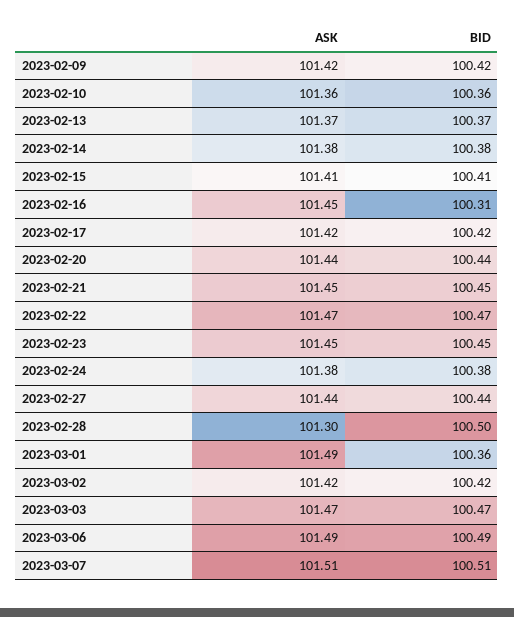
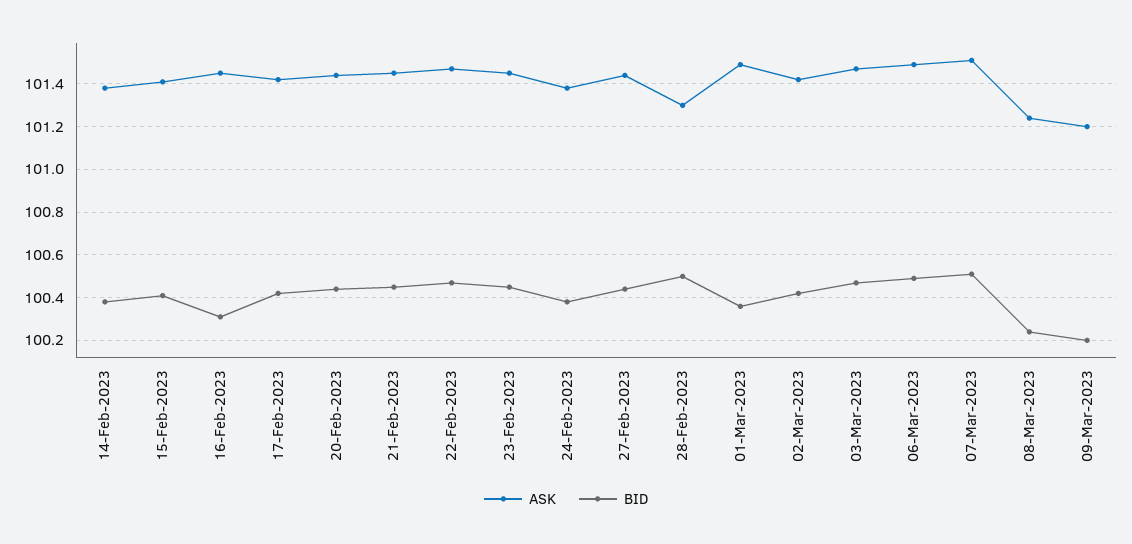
ASK, 2023-02-09: 101.42 -> none
BID, 2023-02-09: 100.42 -> none
ASK, 2023-02-10: 101.36 -> none
BID, 2023-02-10: 100.36 -> none
ASK, 2023-02-13: 101.37 -> none
BID, 2023-02-13: 100.37 -> none
ASK, 08-Mar-2023: none -> 101.25
BID, 08-Mar-2023: none -> 100.25
ASK, 09-Mar-2023: none -> 101.2
BID, 09-Mar-2023: none -> 100.2

